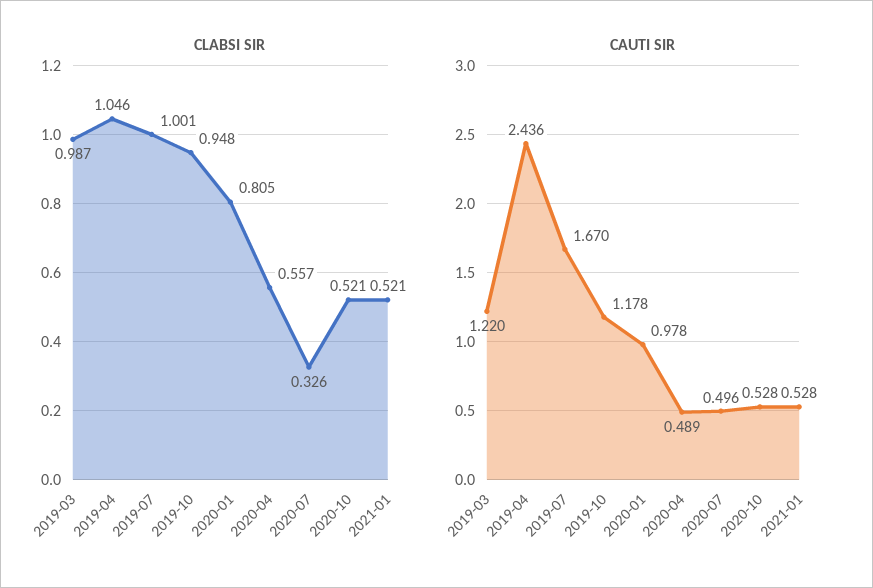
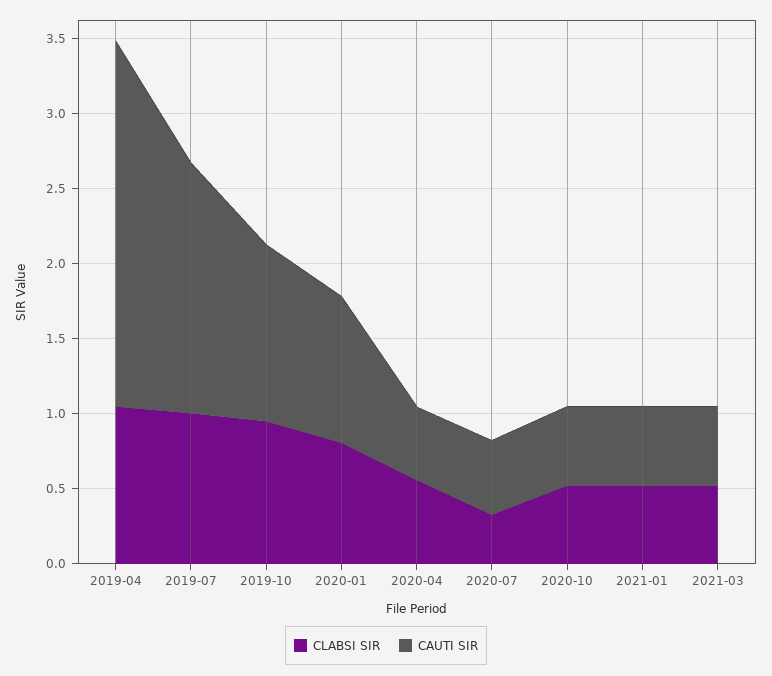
CLABSI SIR, 2019-03: 0.987 -> none
CAUTI SIR, 2019-03: 1.22 -> none
CLABSI SIR, 2021-03: none -> 0.5
CAUTI SIR, 2021-03: none -> 0.5

